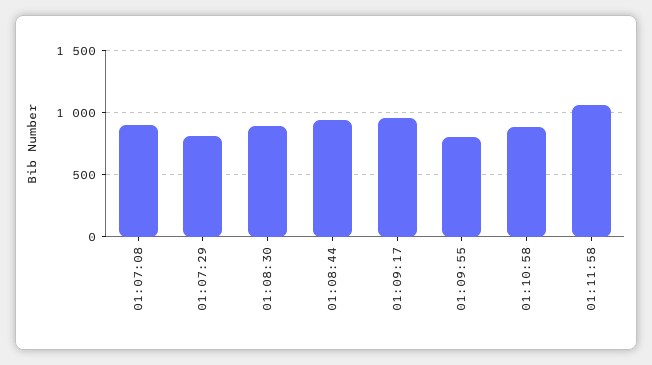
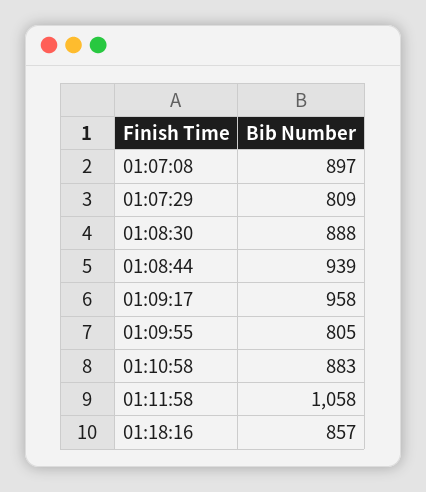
01:18:16: none -> 857

